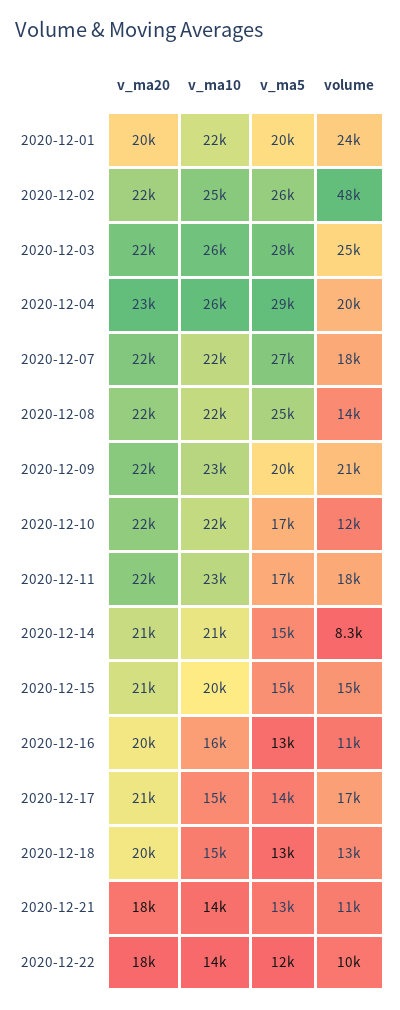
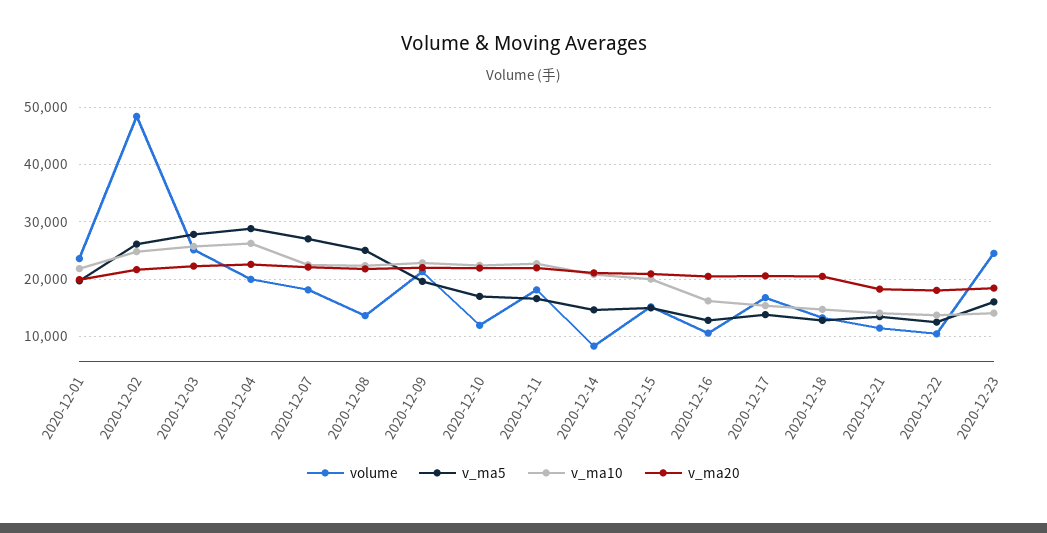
volume, 2020-12-23: none -> 24000
v_ma5, 2020-12-23: none -> 16000
v_ma10, 2020-12-23: none -> 14000
v_ma20, 2020-12-23: none -> 18000

